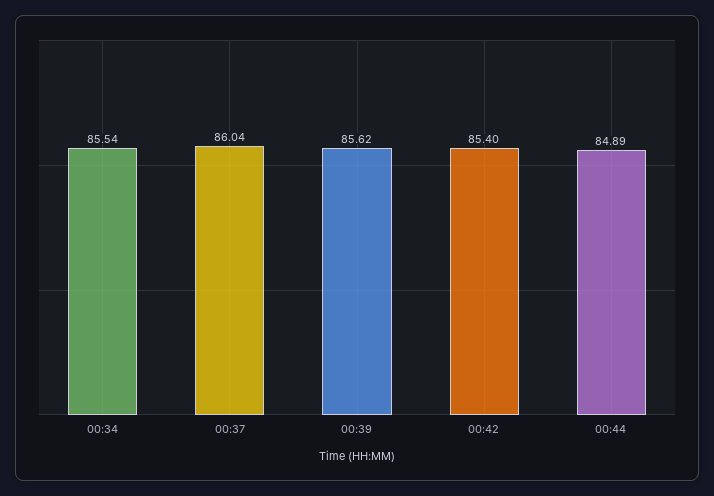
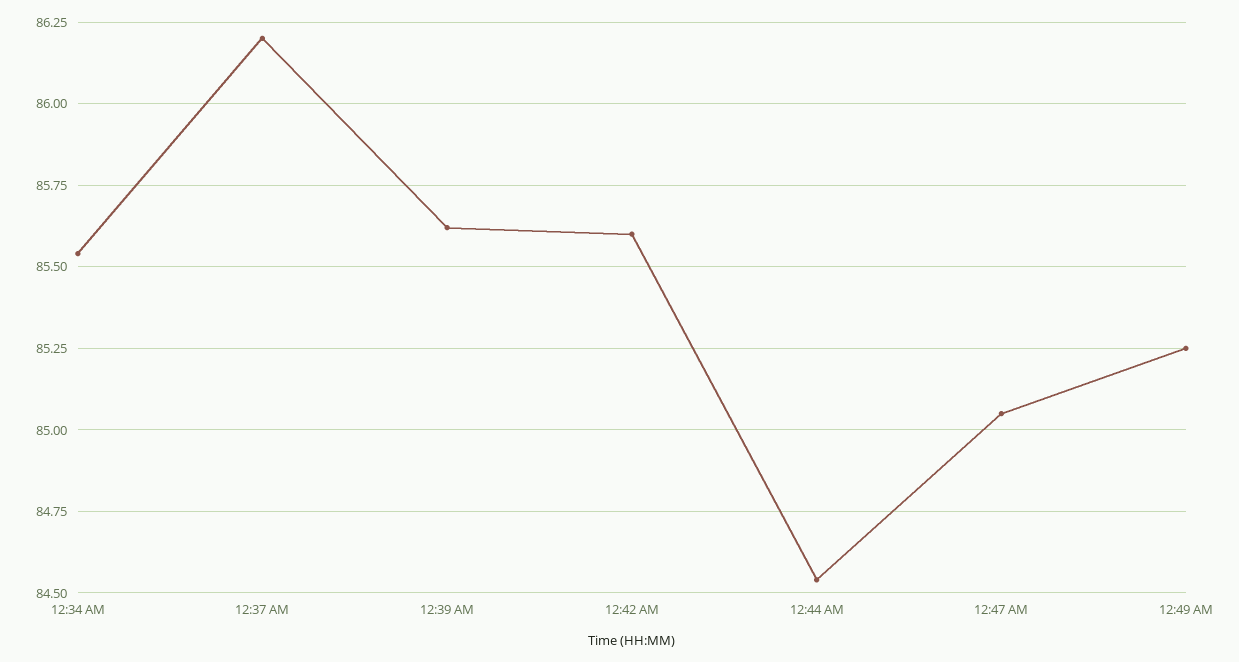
00:37: 86.04 -> 86.2
00:42: 85.4 -> 85.6
00:44: 84.89 -> 84.55
12:47 AM: none -> 85.05
12:49 AM: none -> 85.25

